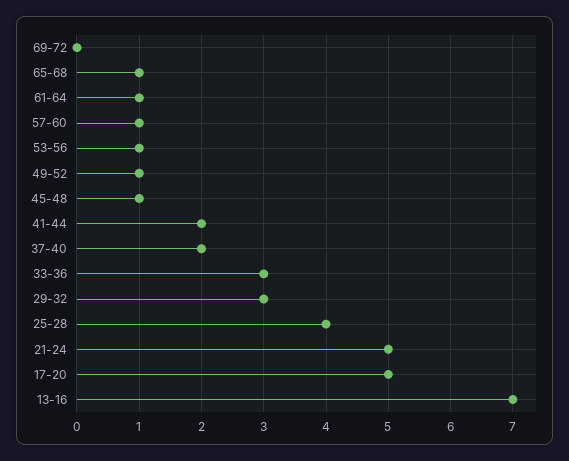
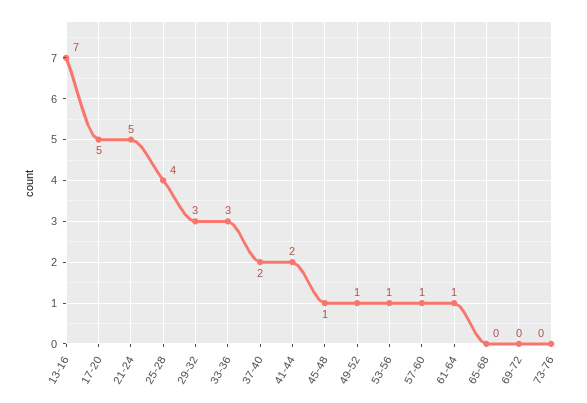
65-68: 1 -> 0
73-76: none -> 0

